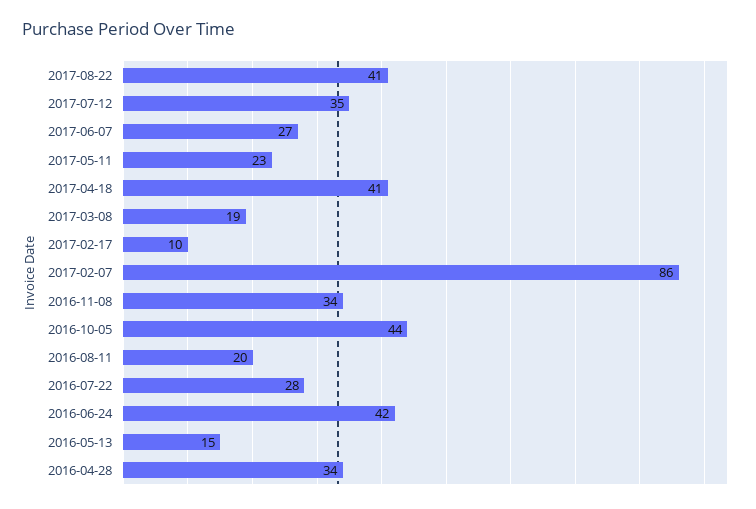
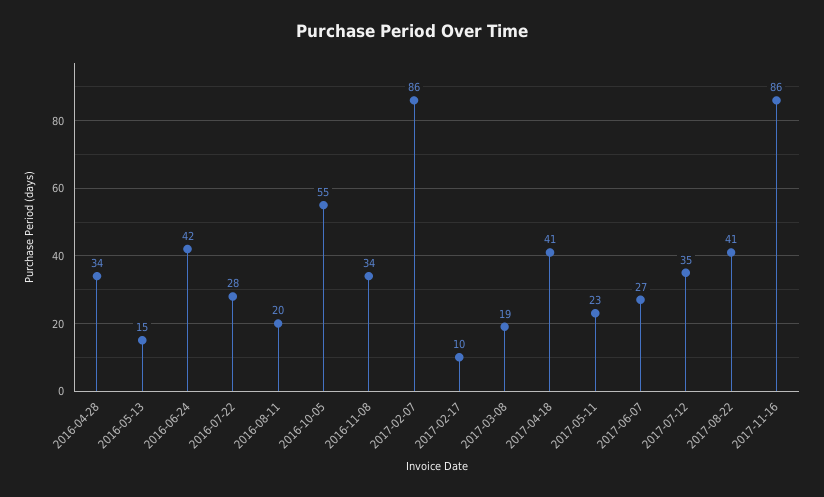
2016-10-05: 44 -> 55
2017-11-16: none -> 86

